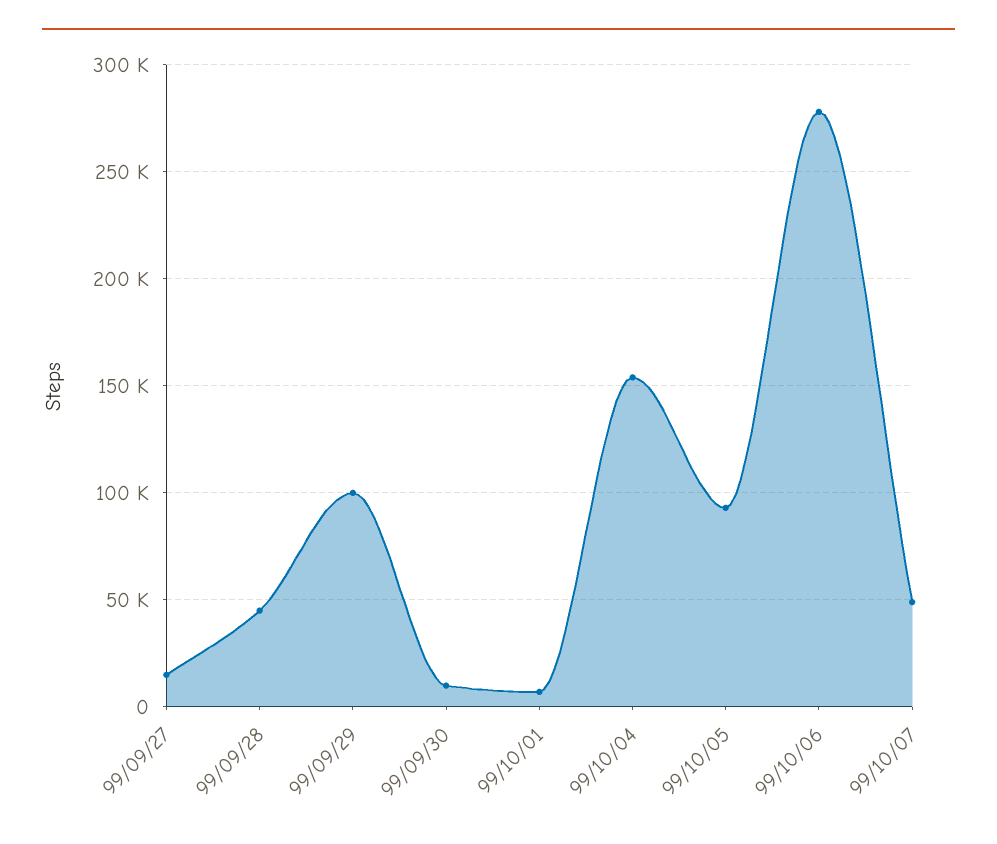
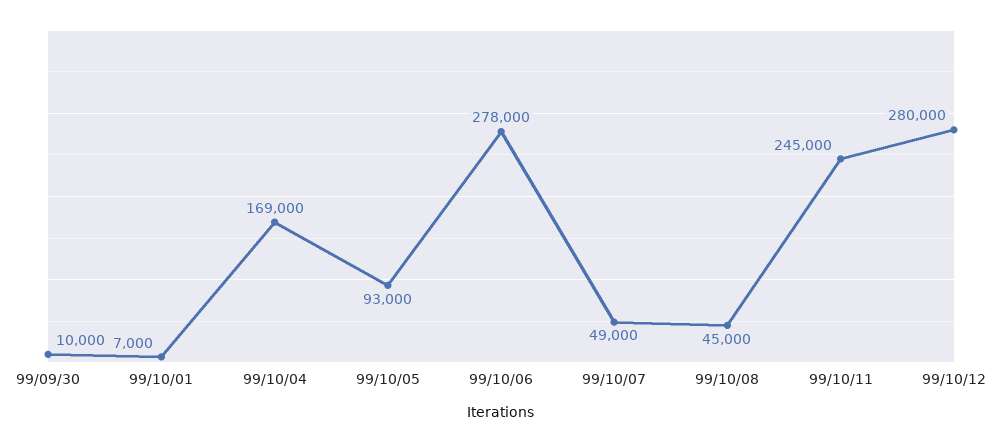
99/09/27: 15000 -> none
99/09/28: 45000 -> none
99/09/29: 100000 -> none
99/10/04: 155000 -> 169000
99/10/08: none -> 45000
99/10/11: none -> 245000
99/10/12: none -> 280000

